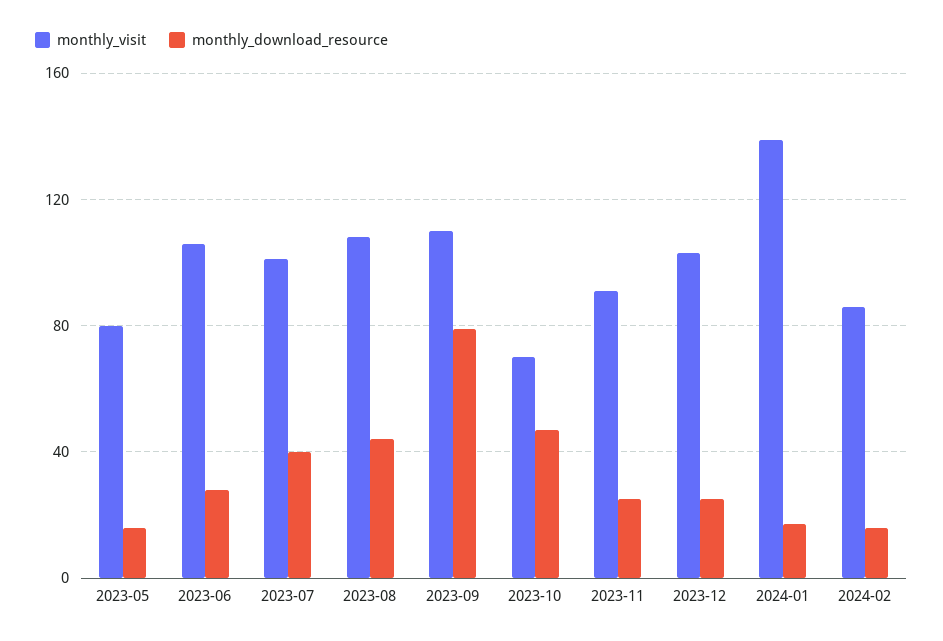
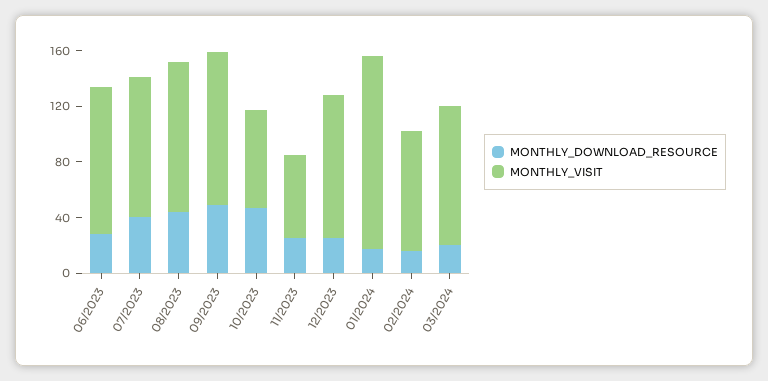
monthly_visit, 2023-05: 80 -> none
monthly_download_resource, 2023-05: 15 -> none
monthly_download_resource, 2023-09: 80 -> 50
monthly_visit, 2023-11: 90 -> 60
monthly_download_resource, 03/2024: none -> 20
monthly_visit, 03/2024: none -> 100

